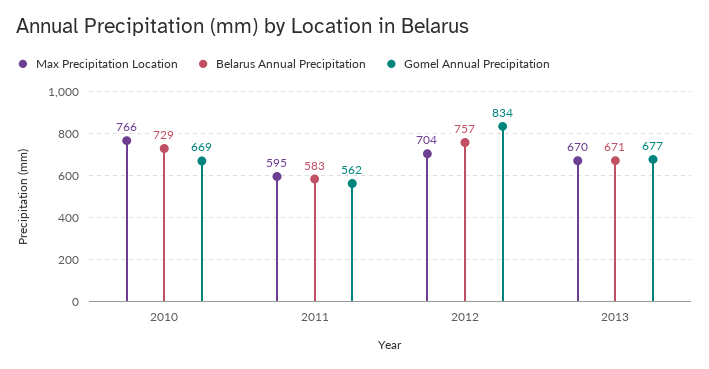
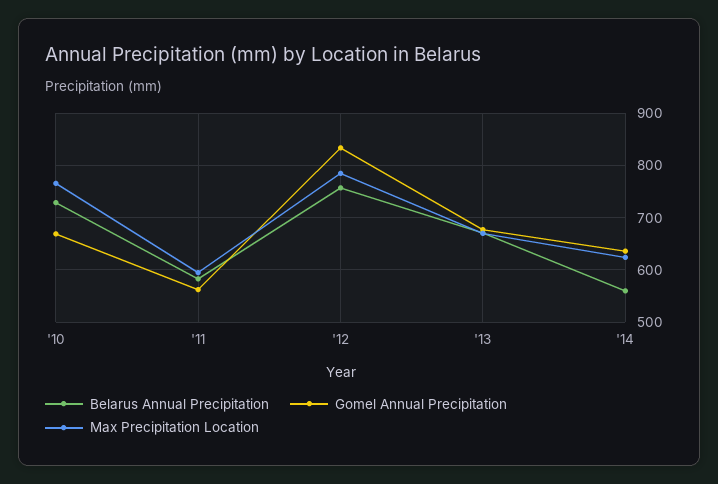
Max Precipitation Location, 2012: 704 -> 780
Belarus Annual Precipitation, '14: none -> 560
Gomel Annual Precipitation, '14: none -> 640
Max Precipitation Location, '14: none -> 620

